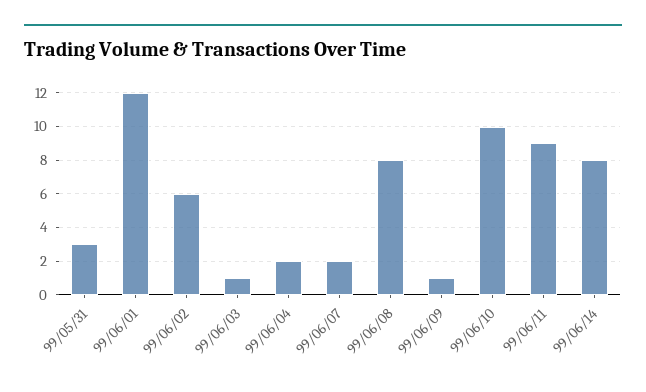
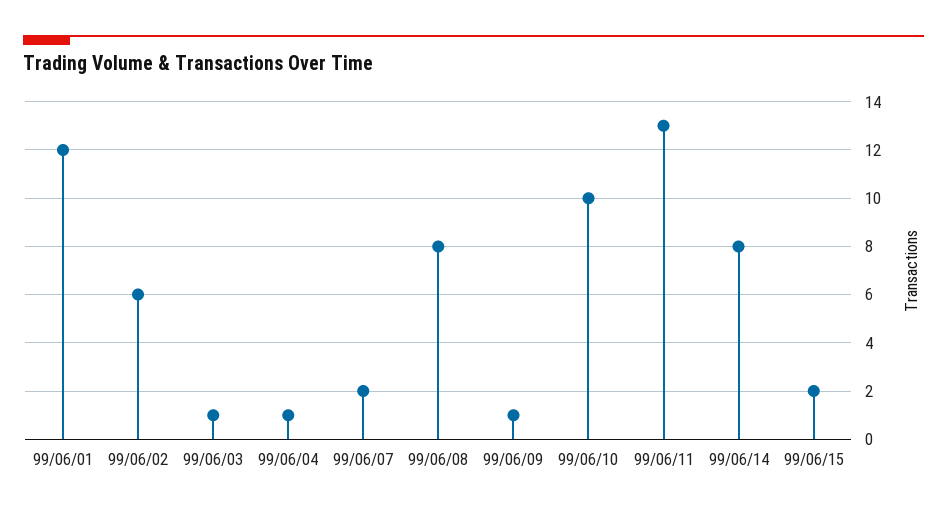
99/05/31: 3 -> none
99/06/04: 2 -> 1
99/06/11: 9 -> 13
99/06/15: none -> 2

